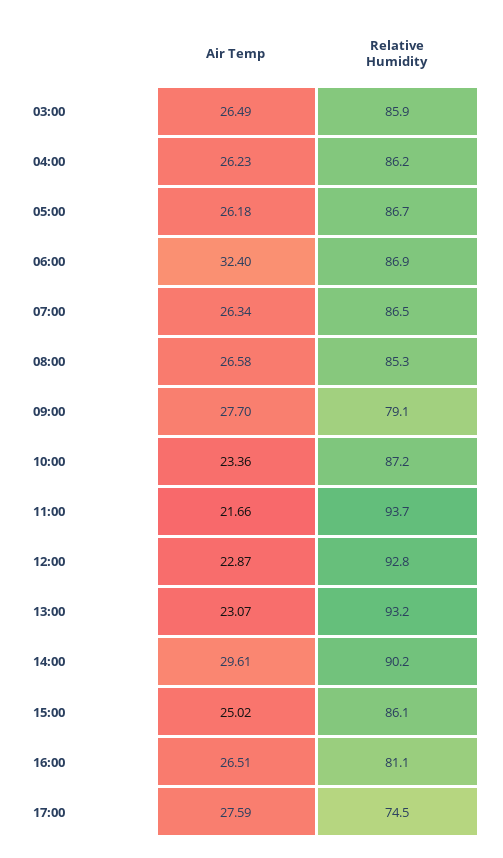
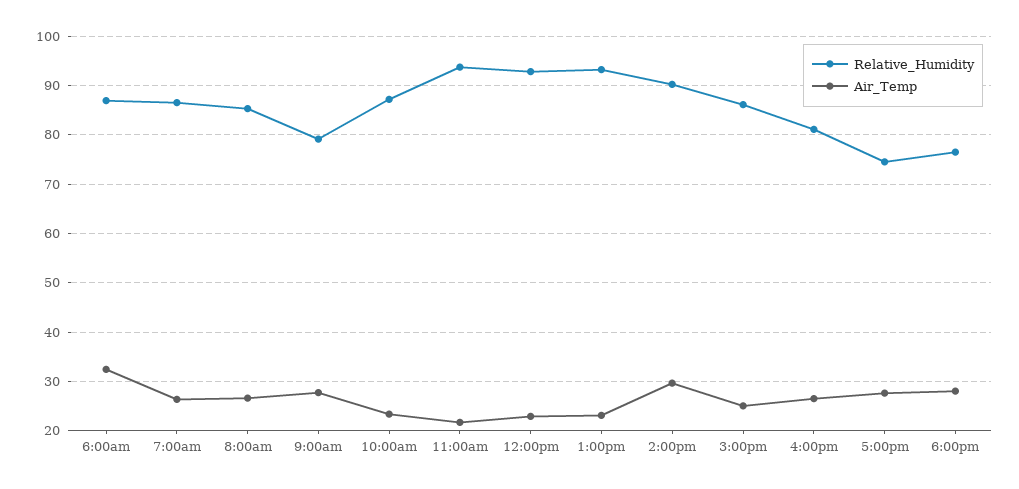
Air Temp, 03:00: 26.49 -> none
Relative Humidity, 03:00: 85.9 -> none
Air Temp, 04:00: 26.23 -> none
Relative Humidity, 04:00: 86.2 -> none
Air Temp, 05:00: 26.18 -> none
Relative Humidity, 05:00: 86.7 -> none
Relative Humidity, 6:00pm: none -> 76
Air Temp, 6:00pm: none -> 28

